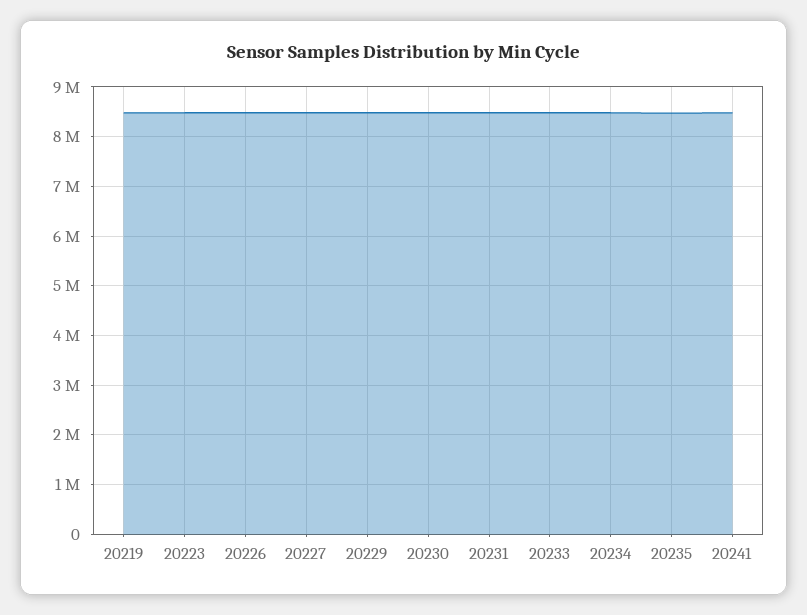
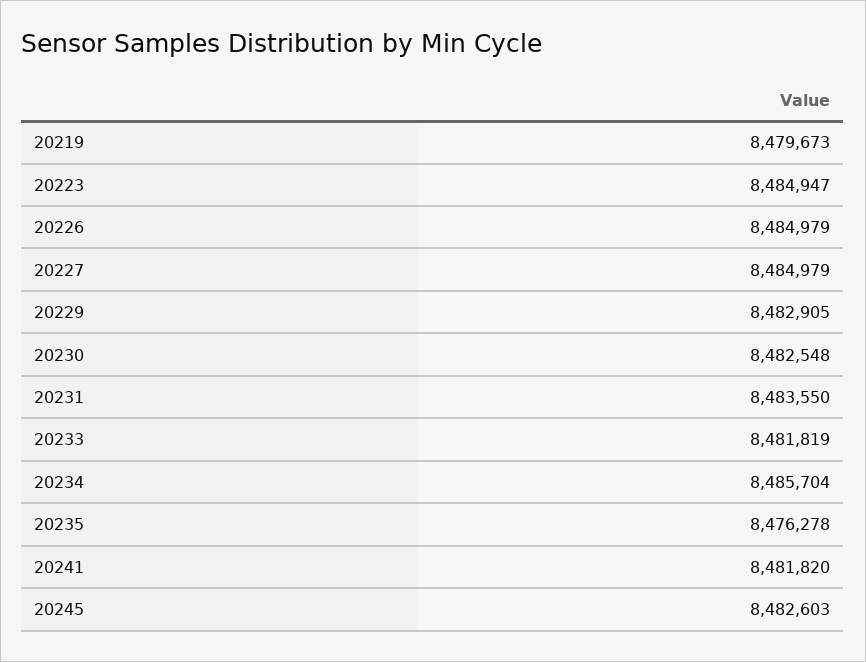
20245: none -> 8482603

